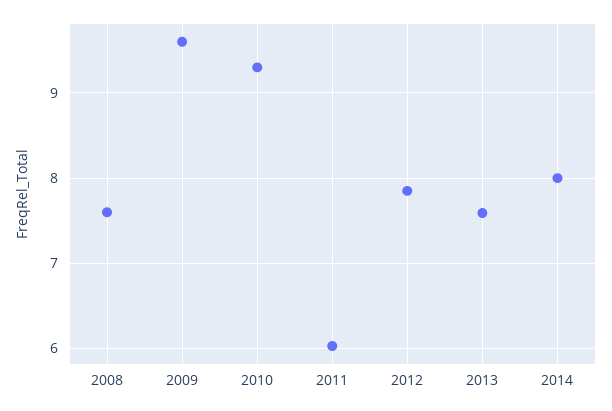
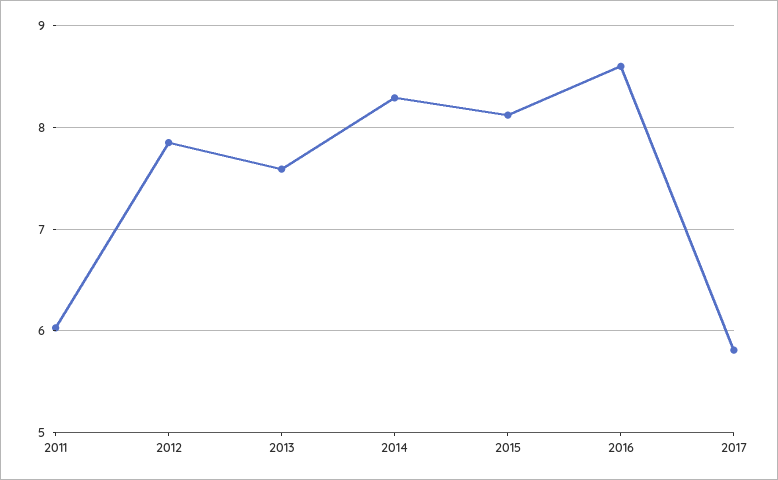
2008: 7.6 -> none
2009: 9.6 -> none
2010: 9.3 -> none
2014: 8 -> 8.3
2015: none -> 8.1
2016: none -> 8.6
2017: none -> 5.8

